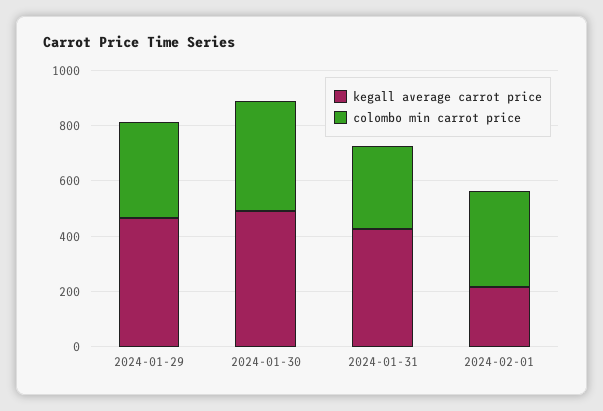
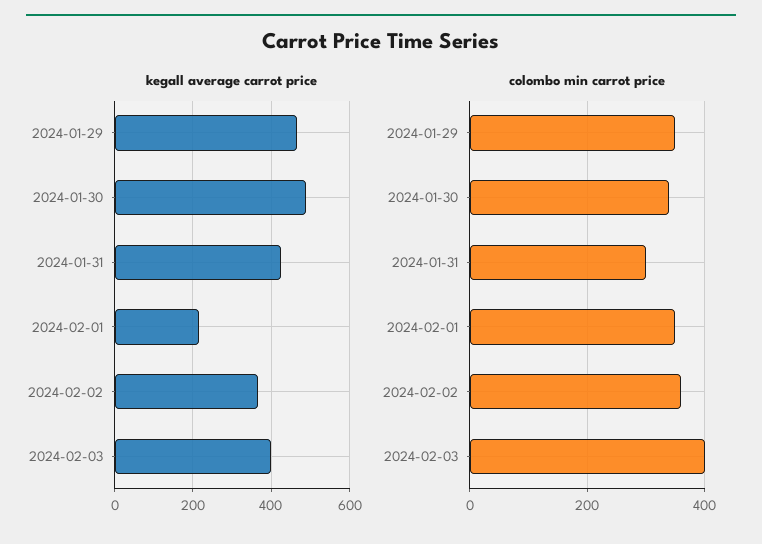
colombo min carrot price, 2024-01-30: 400 -> 340
kegall average carrot price, 2024-02-02: none -> 360
kegall average carrot price, 2024-02-03: none -> 400
colombo min carrot price, 2024-02-02: none -> 360
colombo min carrot price, 2024-02-03: none -> 400

